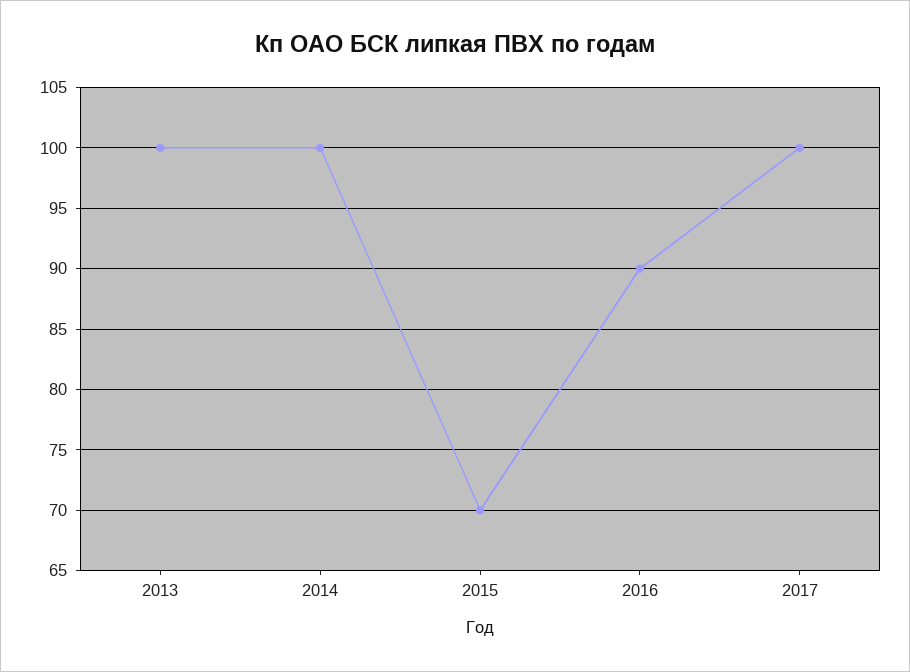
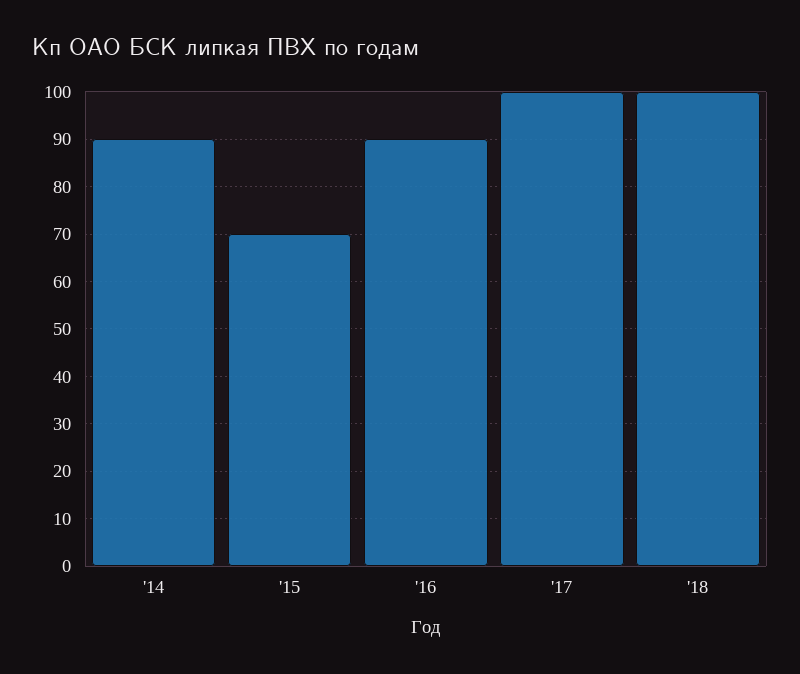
2013: 100 -> none
2014: 100 -> 90
'18: none -> 100

